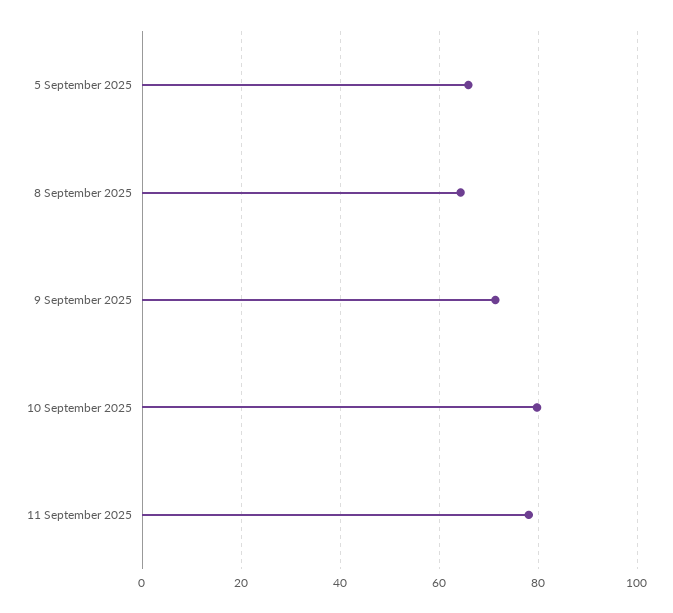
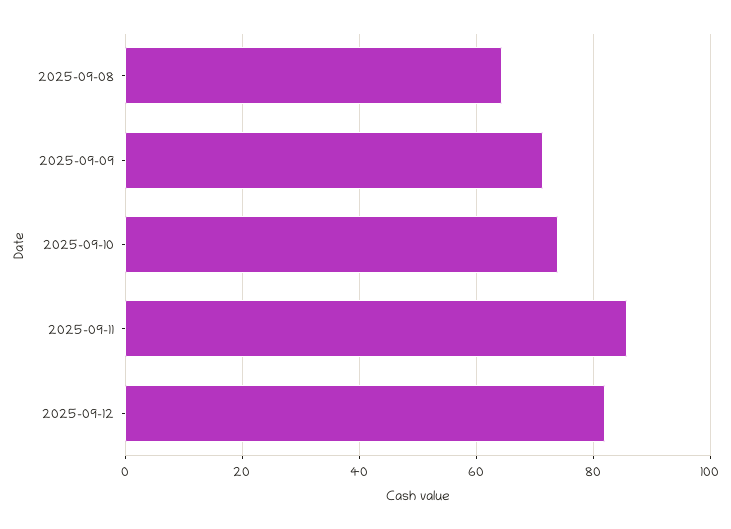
5 September 2025: 66 -> none
10 September 2025: 80 -> 74
11 September 2025: 78 -> 86
2025-09-12: none -> 82

